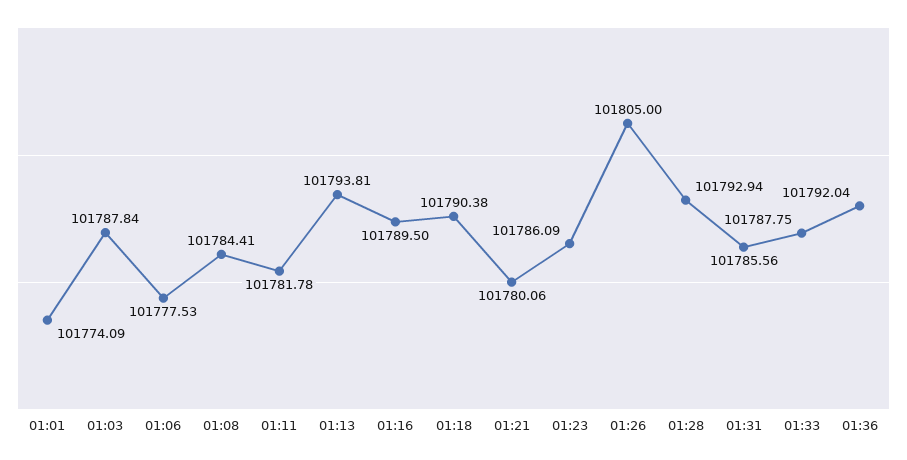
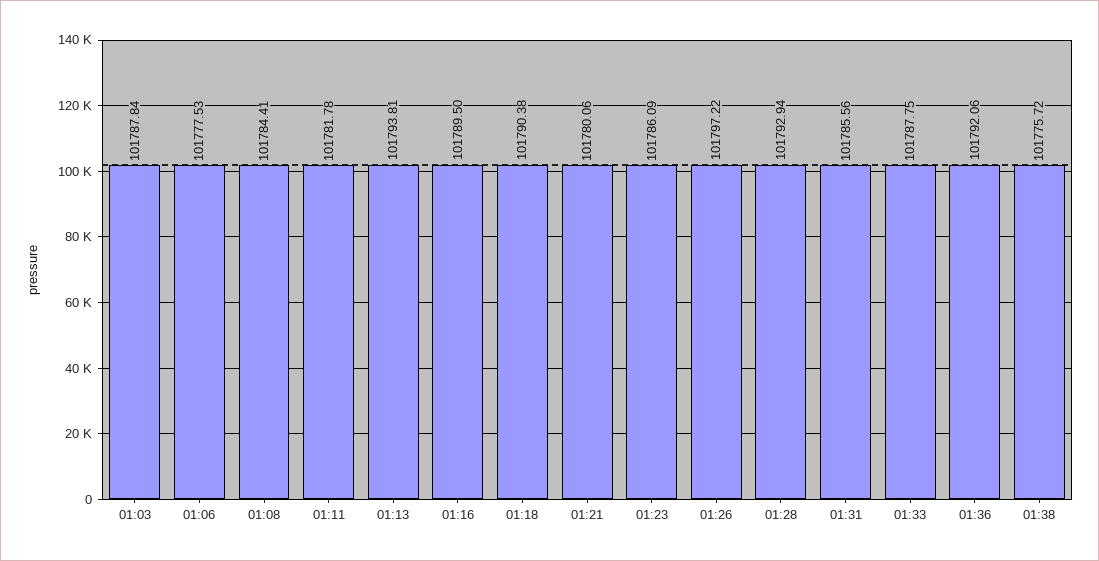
01:01: 101774.09 -> none
01:26: 101805 -> 101797.22
01:36: 101792.04 -> 101792.06
01:38: none -> 101775.72

